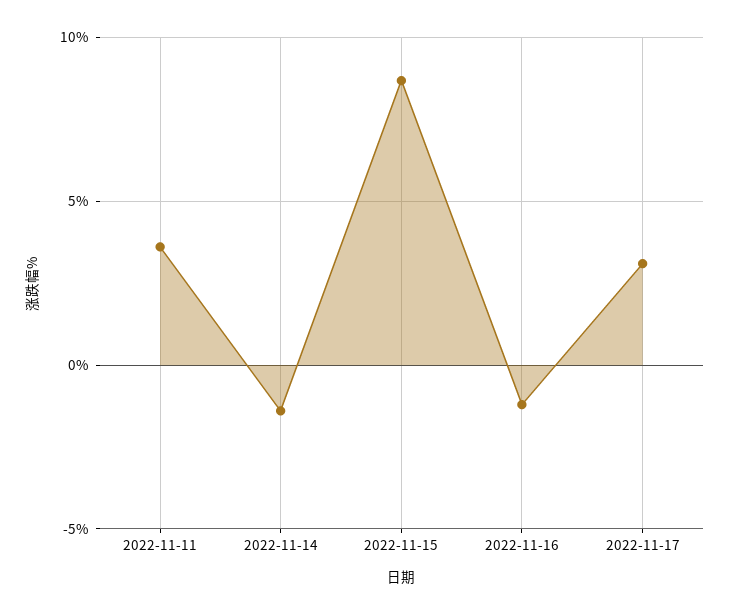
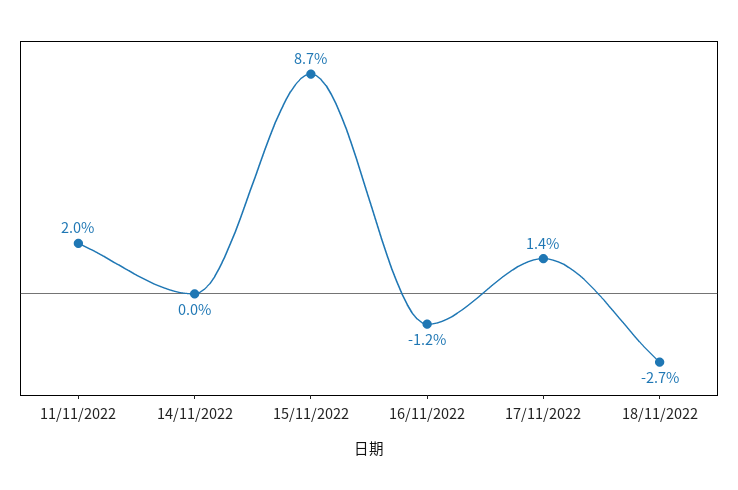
2022-11-11: 3.5 -> 2
2022-11-14: -1.5 -> 0
2022-11-17: 3 -> 1.4
18/11/2022: none -> -2.7

